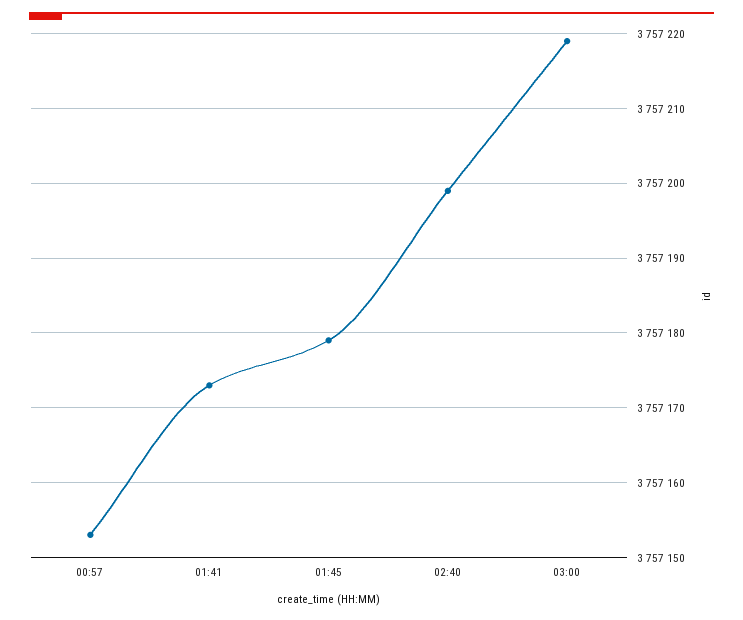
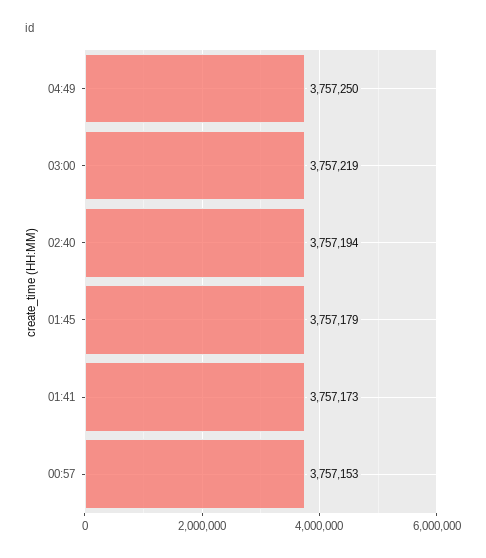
02:40: 3757199 -> 3757194
04:49: none -> 3757250

